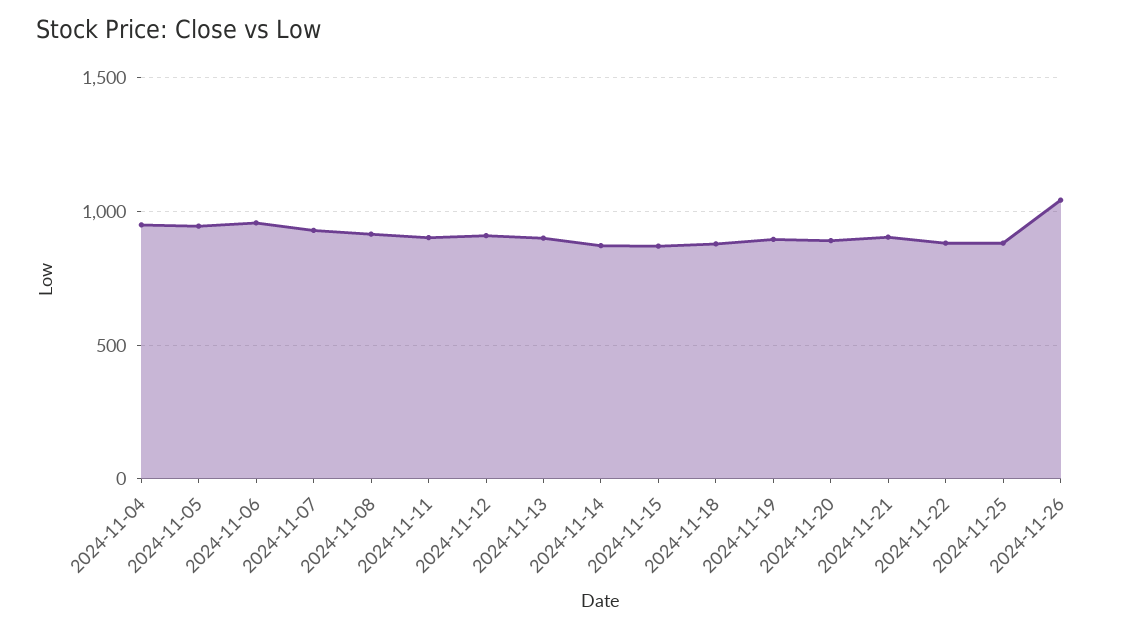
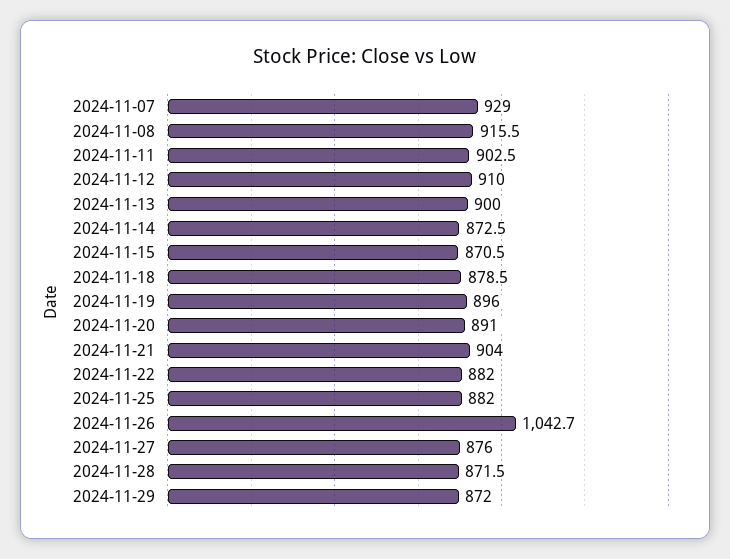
2024-11-04: 950 -> none
2024-11-05: 950 -> none
2024-11-06: 950 -> none
2024-11-27: none -> 876
2024-11-28: none -> 871.5
2024-11-29: none -> 872

